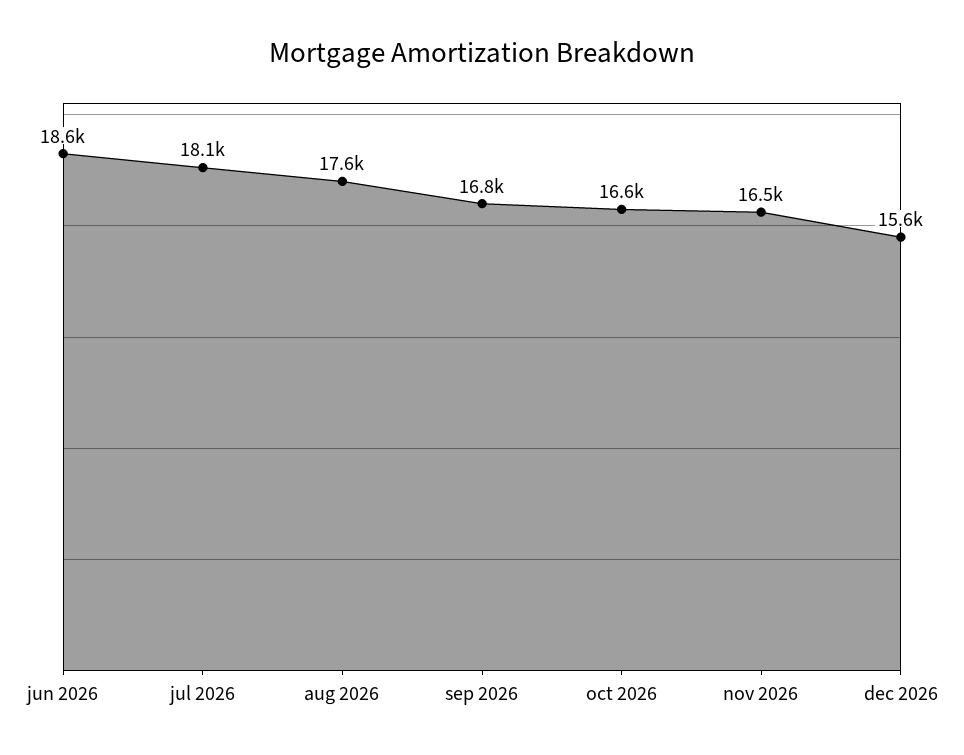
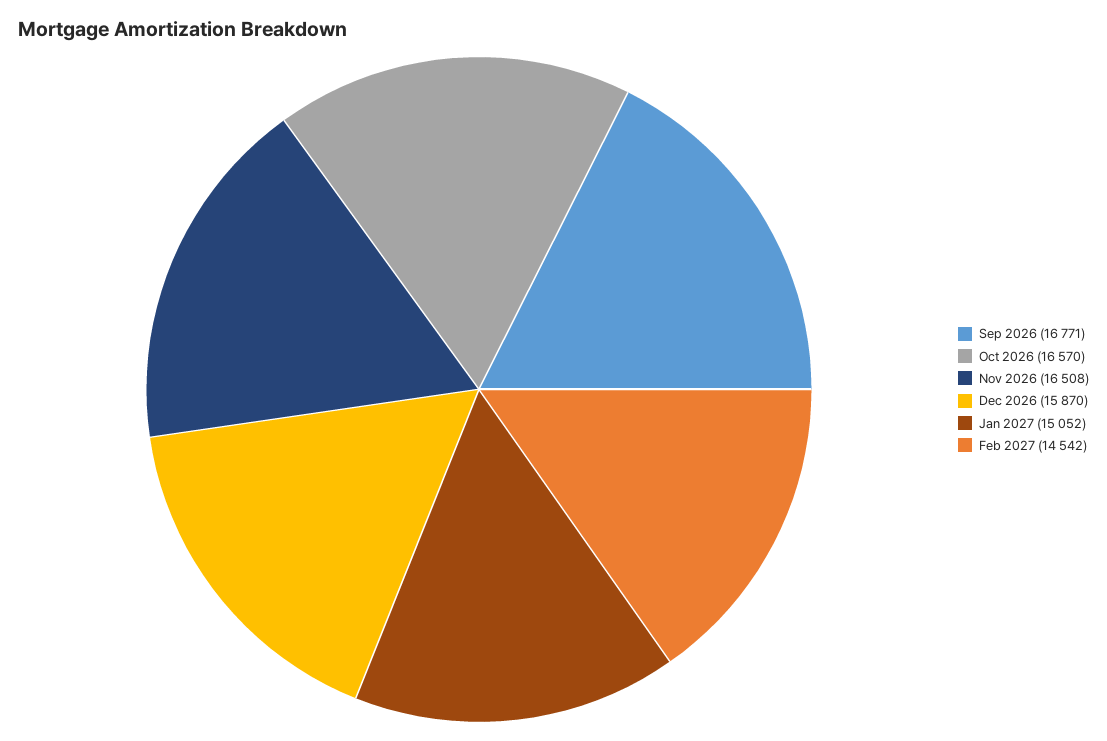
jun 2026: 18600 -> none
jul 2026: 18100 -> none
aug 2026: 17600 -> none
dec 2026: 15600 -> 15870
Jan 2027: none -> 15052
Feb 2027: none -> 14542

